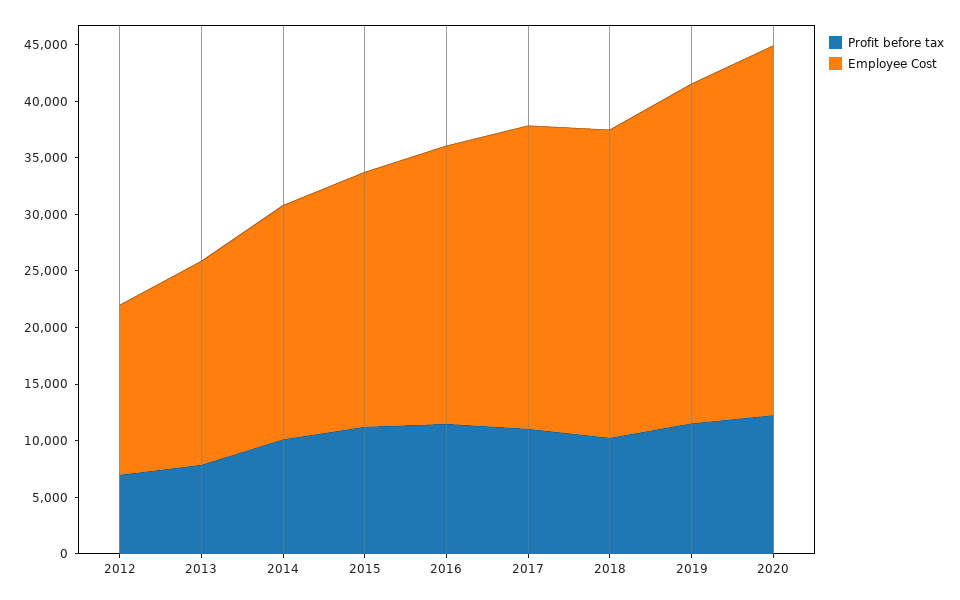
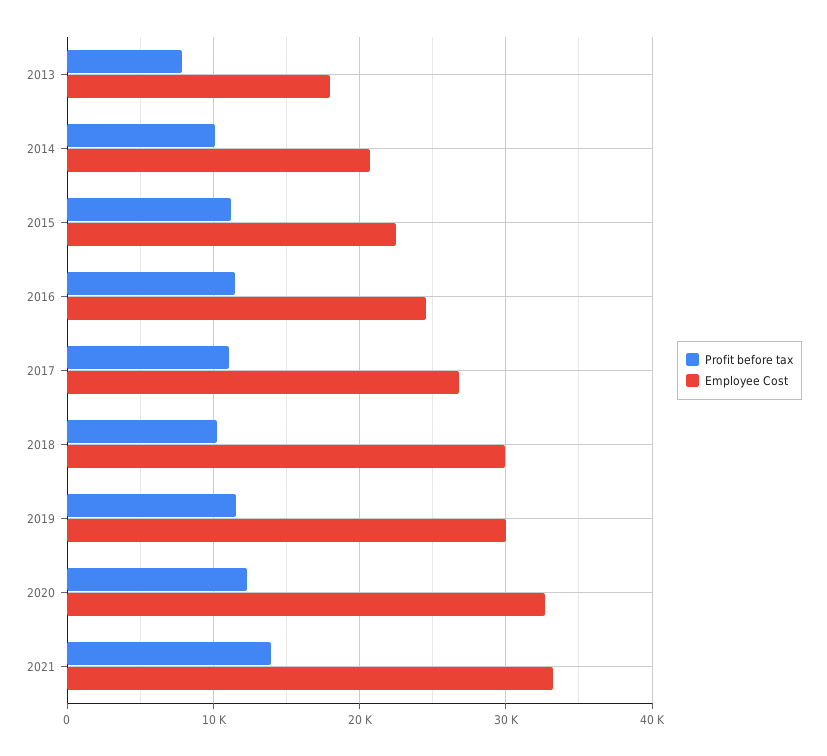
Profit before tax, 2012: 7000 -> none
Employee Cost, 2012: 15000 -> none
Employee Cost, 2018: 27000 -> 30000
Profit before tax, 2021: none -> 14000
Employee Cost, 2021: none -> 33000

